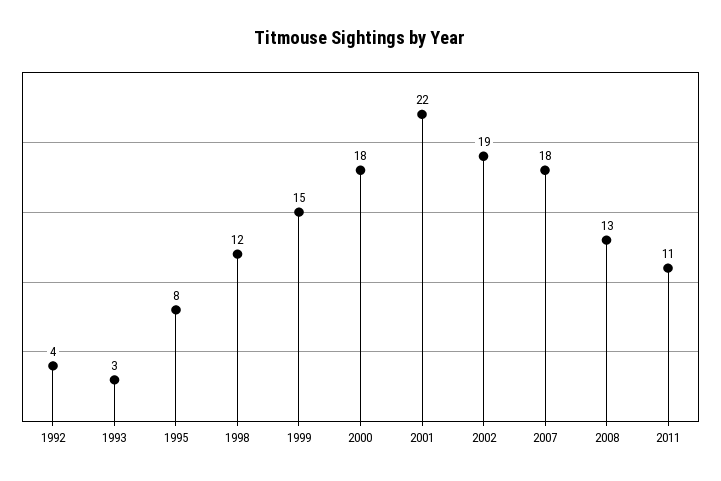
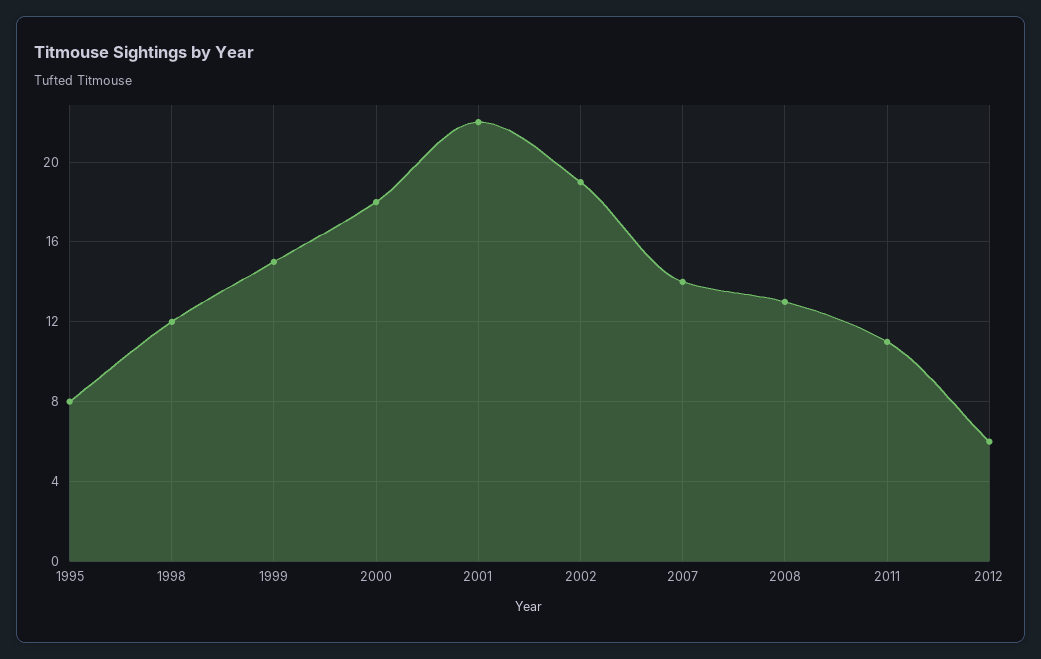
1992: 4 -> none
1993: 3 -> none
2007: 18 -> 14
2012: none -> 6

